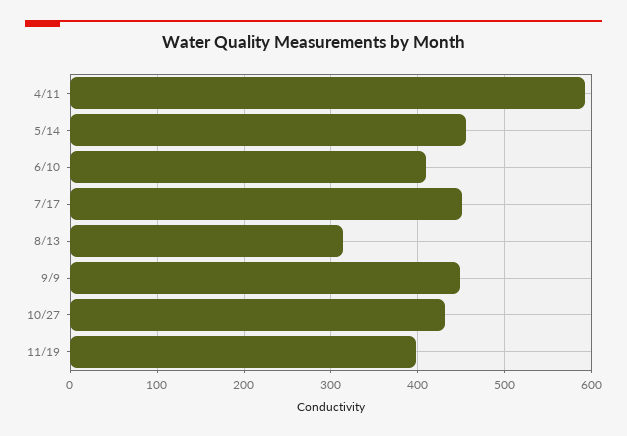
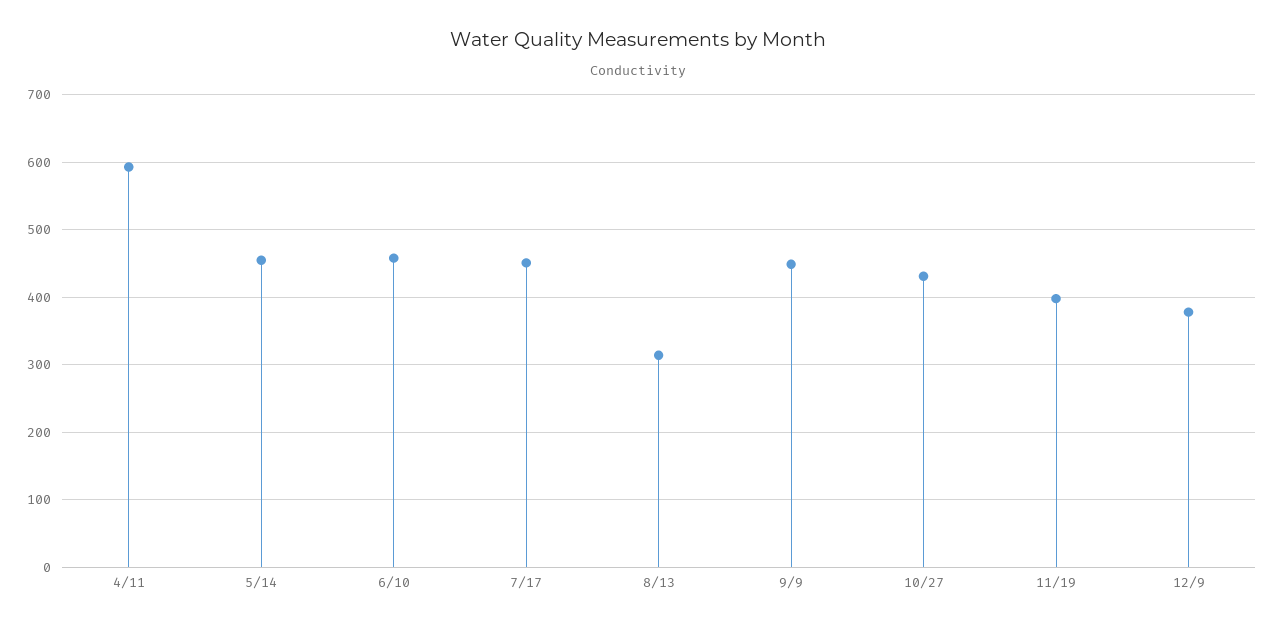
6/10: 410 -> 460
12/9: none -> 380

